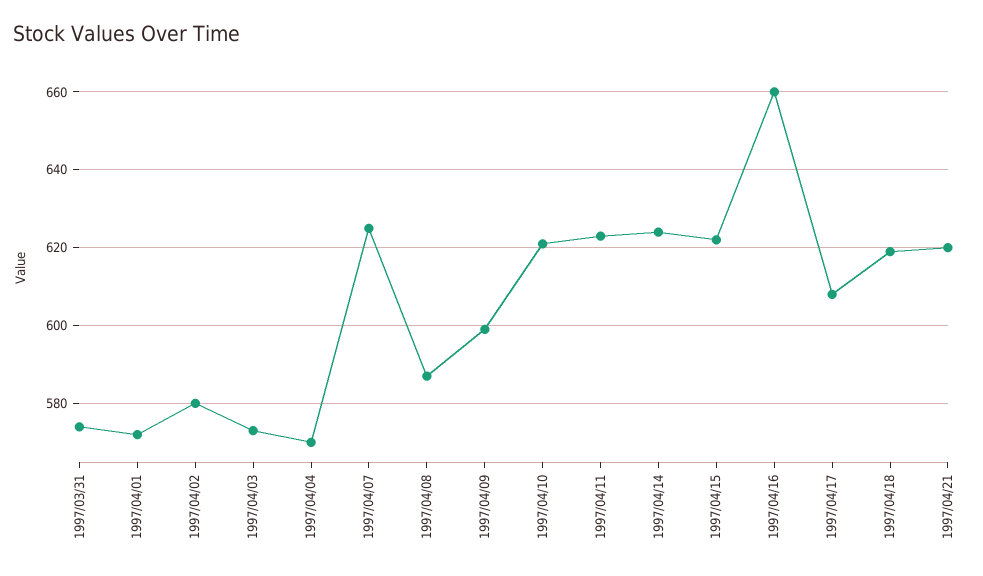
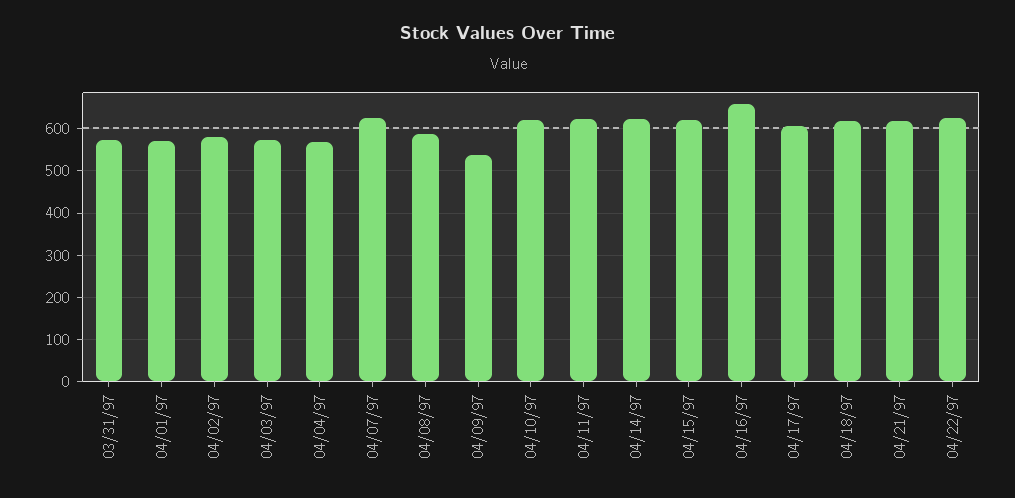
1997/04/09: 600 -> 540
04/22/97: none -> 620

